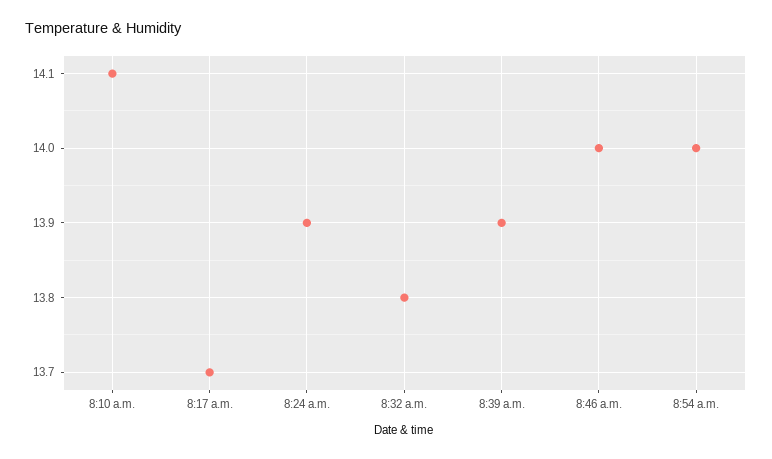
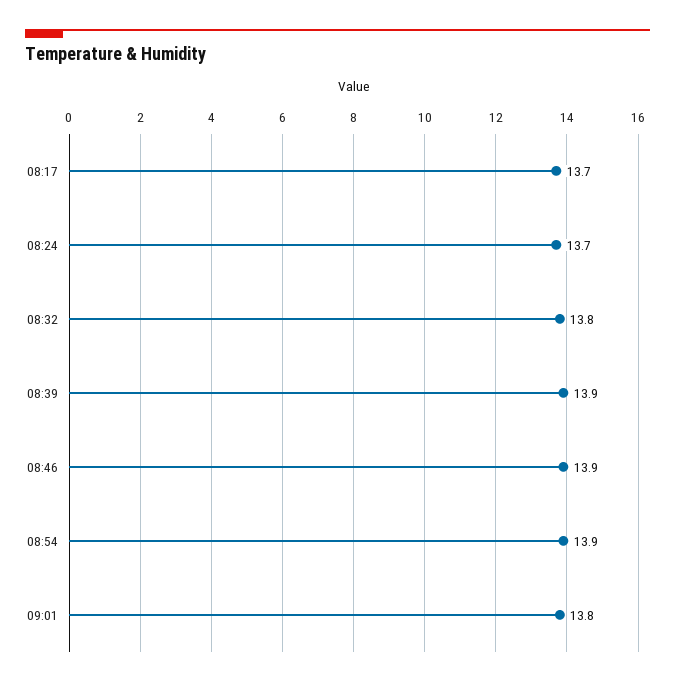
8:10 a.m.: 14.1 -> none
8:24 a.m.: 13.9 -> 13.7
8:46 a.m.: 14 -> 13.9
8:54 a.m.: 14 -> 13.9
09:01: none -> 13.8

